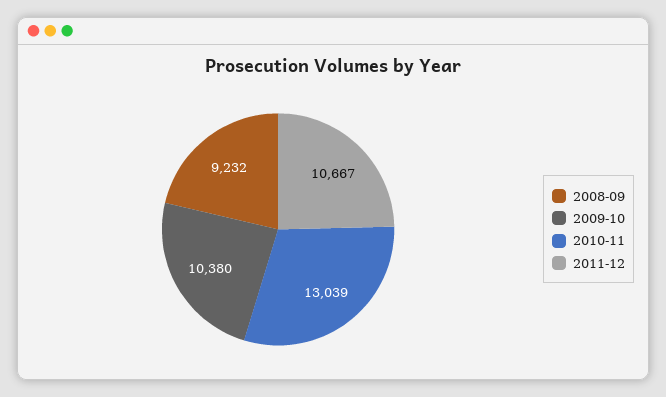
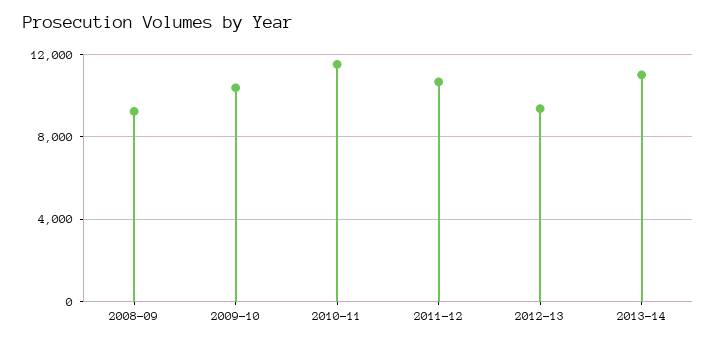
2010-11: 13039 -> 11500
2012-13: none -> 9500
2013-14: none -> 11000

